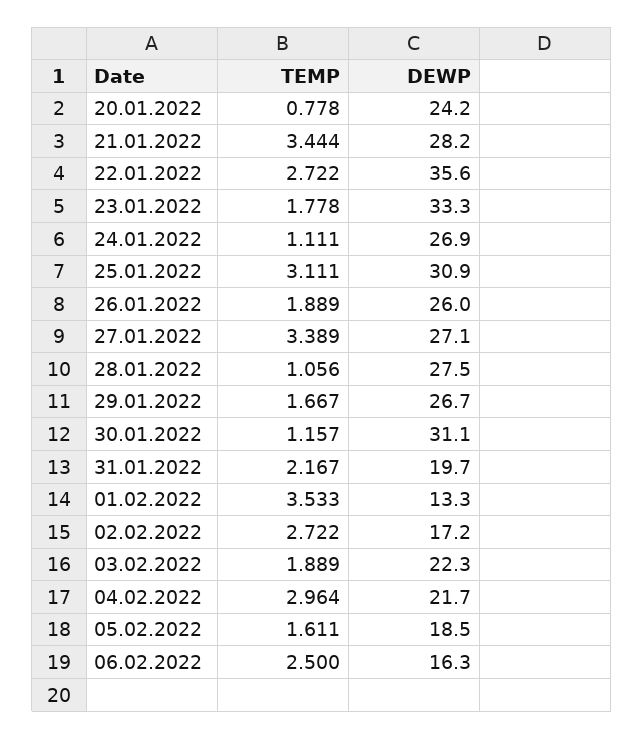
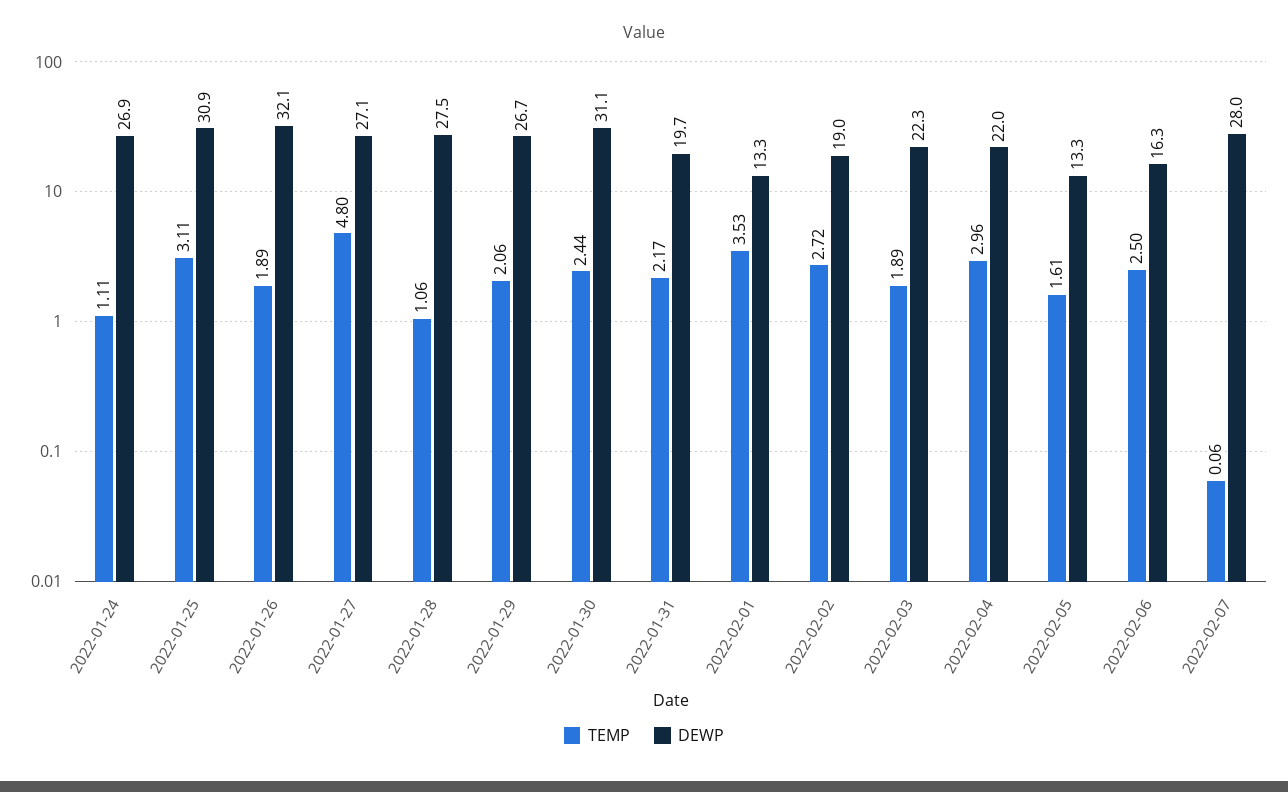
TEMP, 20.01.2022: 0.778 -> none
DEWP, 20.01.2022: 24.2 -> none
TEMP, 21.01.2022: 3.444 -> none
DEWP, 21.01.2022: 28.2 -> none
TEMP, 22.01.2022: 2.722 -> none
DEWP, 22.01.2022: 35.6 -> none
TEMP, 23.01.2022: 1.778 -> none
DEWP, 23.01.2022: 33.3 -> none
DEWP, 26.01.2022: 26 -> 32.1
TEMP, 27.01.2022: 3.389 -> 4.8
TEMP, 29.01.2022: 1.667 -> 2.06
TEMP, 30.01.2022: 1.157 -> 2.44
DEWP, 02.02.2022: 17.2 -> 19
DEWP, 04.02.2022: 21.7 -> 22
DEWP, 05.02.2022: 18.5 -> 13.3
TEMP, 2022-02-07: none -> 0.06
DEWP, 2022-02-07: none -> 28

